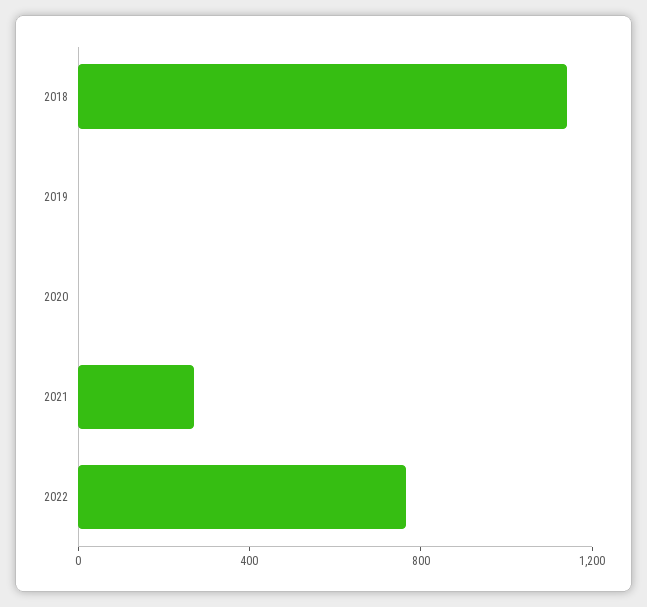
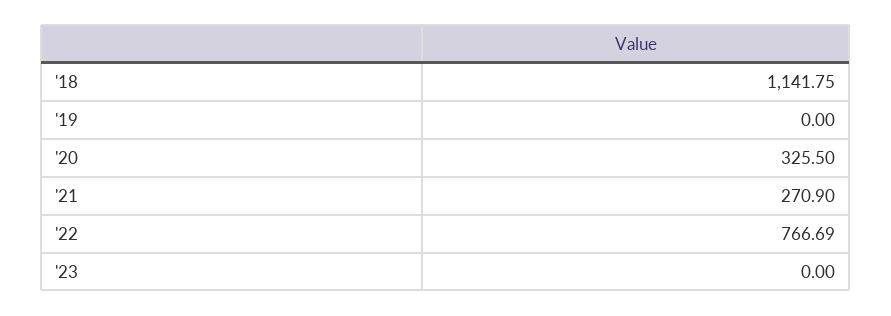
2020: 0 -> 325.5
'23: none -> 0

